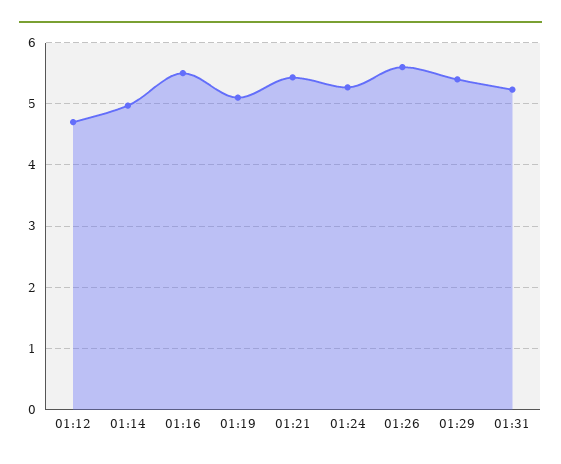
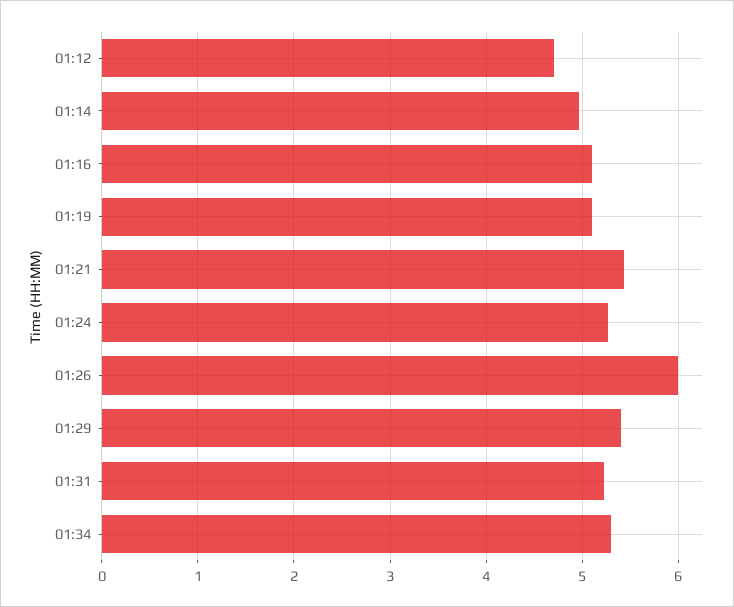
01:16: 5.5 -> 5.1
01:26: 5.6 -> 6
01:34: none -> 5.3

